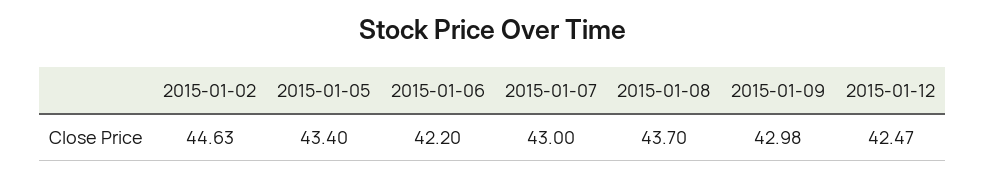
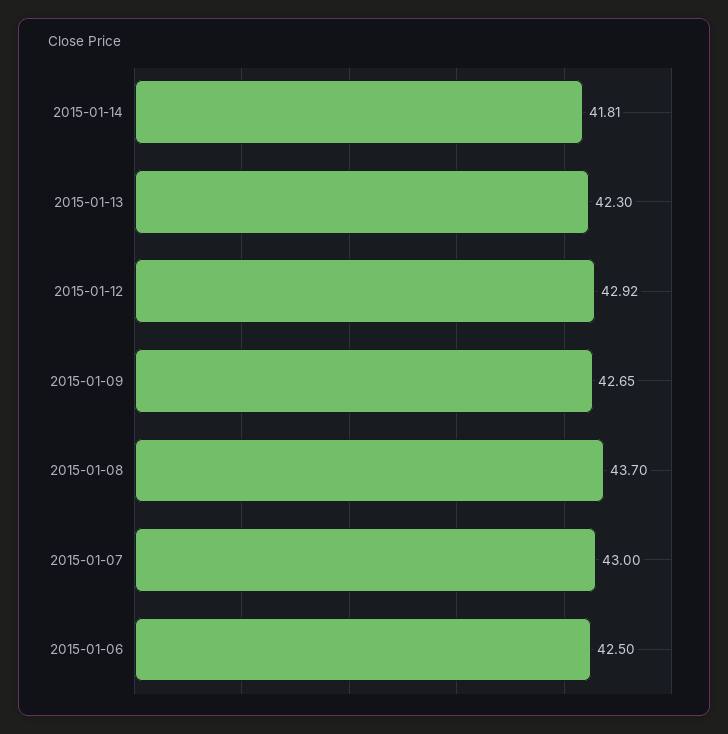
2015-01-02: 44.63 -> none
2015-01-05: 43.4 -> none
2015-01-06: 42.2 -> 42.5
2015-01-09: 42.98 -> 42.65
2015-01-12: 42.47 -> 42.92
2015-01-14: none -> 41.81
2015-01-13: none -> 42.3

